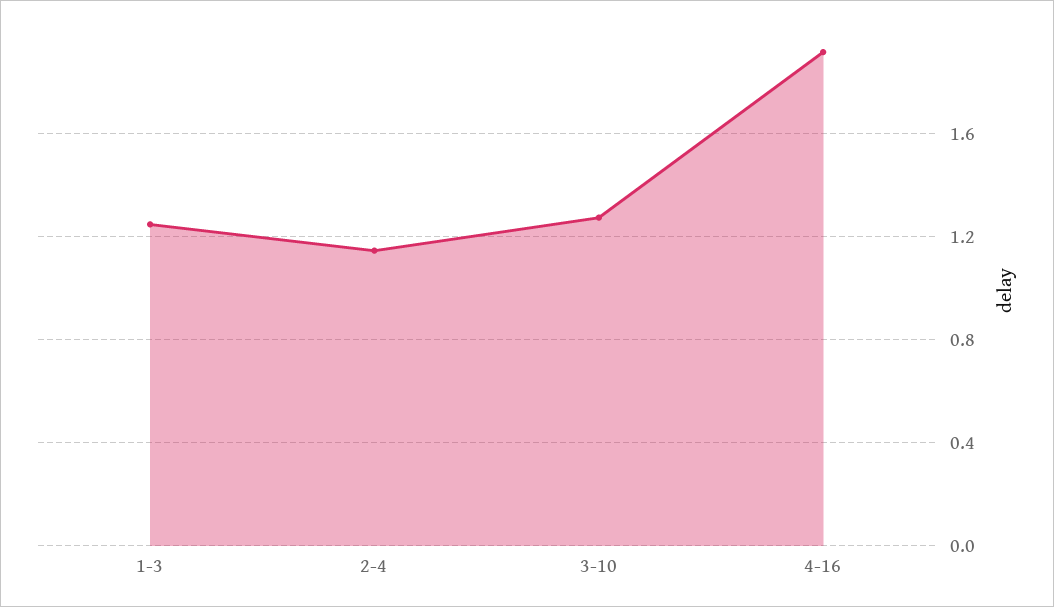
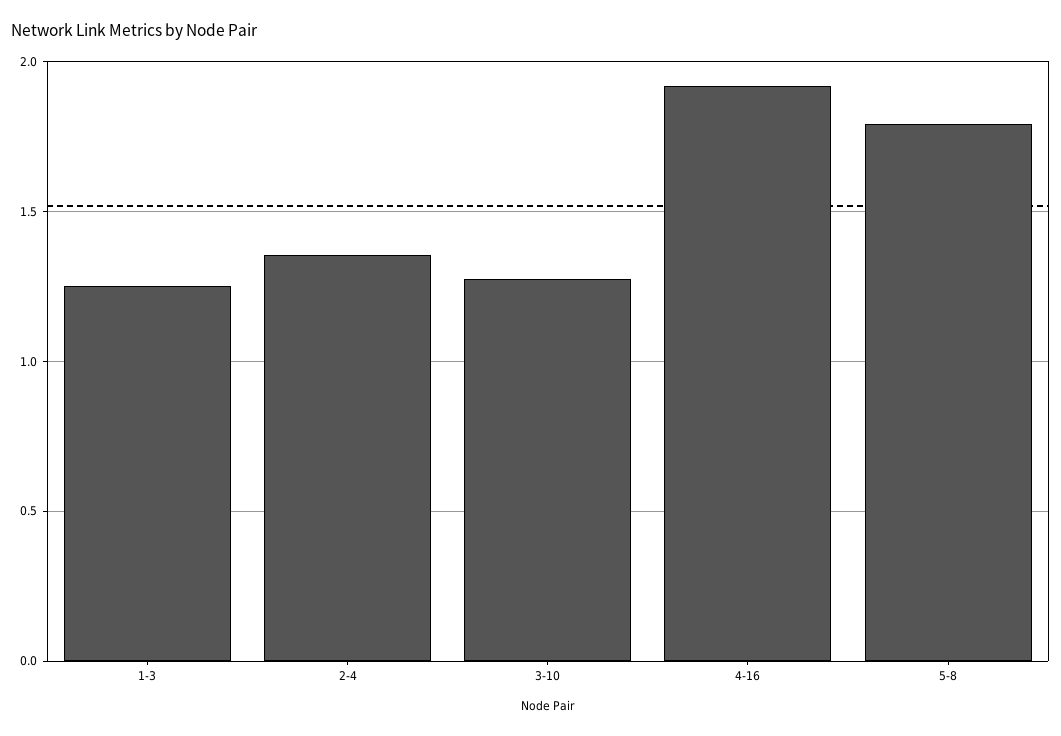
2-4: 1.15 -> 1.35
5-8: none -> 1.8

